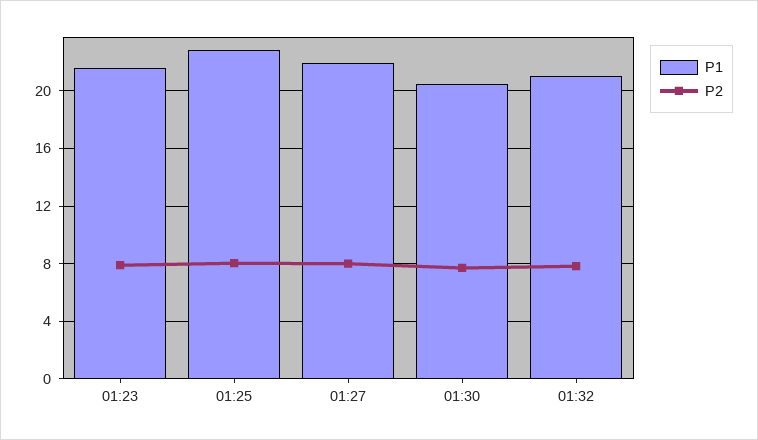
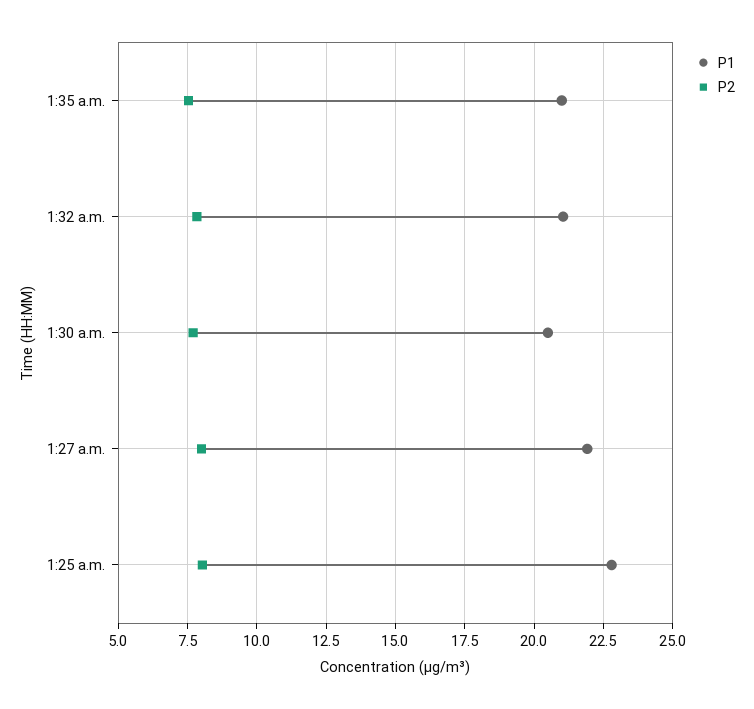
P1, 01:23: 21.5 -> none
P2, 01:23: 8 -> none
P1, 1:35 a.m.: none -> 21
P2, 1:35 a.m.: none -> 7.5

